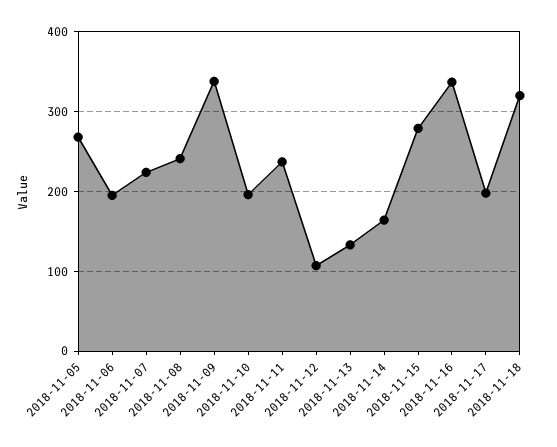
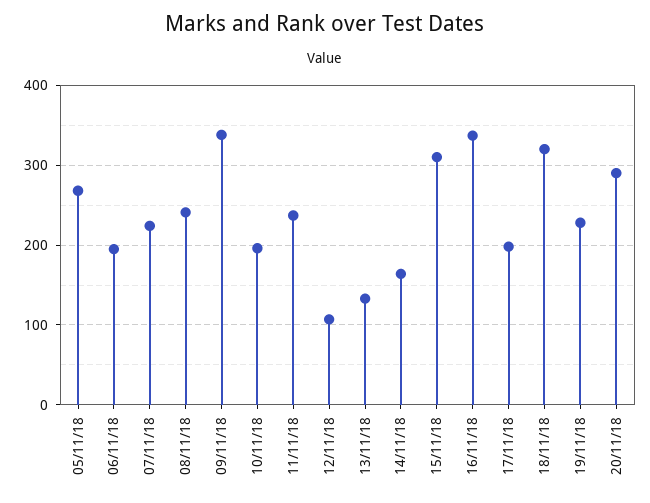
2018-11-15: 280 -> 310
19/11/18: none -> 230
20/11/18: none -> 290

